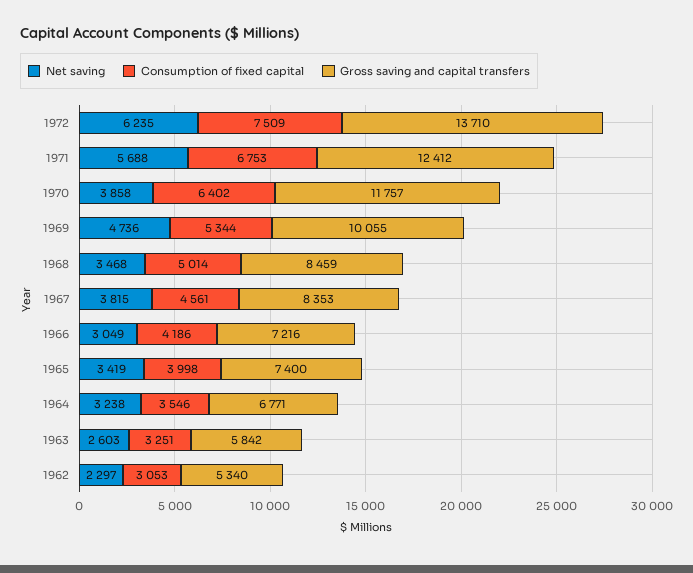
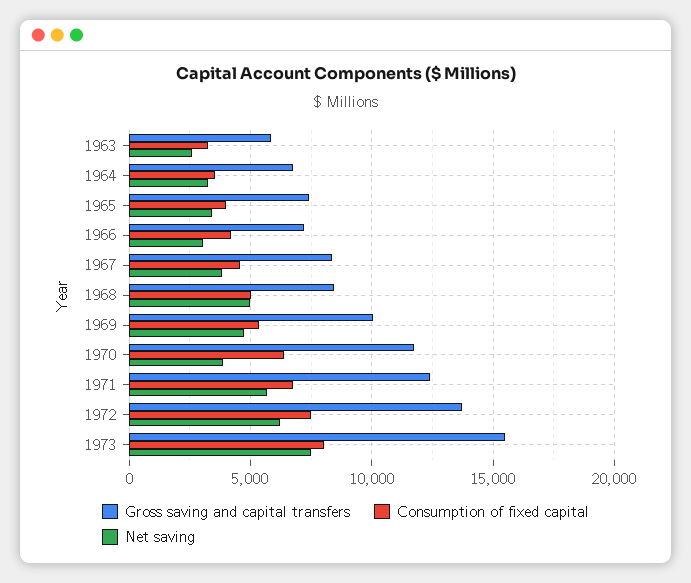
Net saving, 1968: 3468 -> 5000
Net saving, 1962: 2297 -> none
Consumption of fixed capital, 1962: 3053 -> none
Gross saving and capital transfers, 1962: 5340 -> none
Gross saving and capital transfers, 1973: none -> 15500
Consumption of fixed capital, 1973: none -> 8000
Net saving, 1973: none -> 7500

